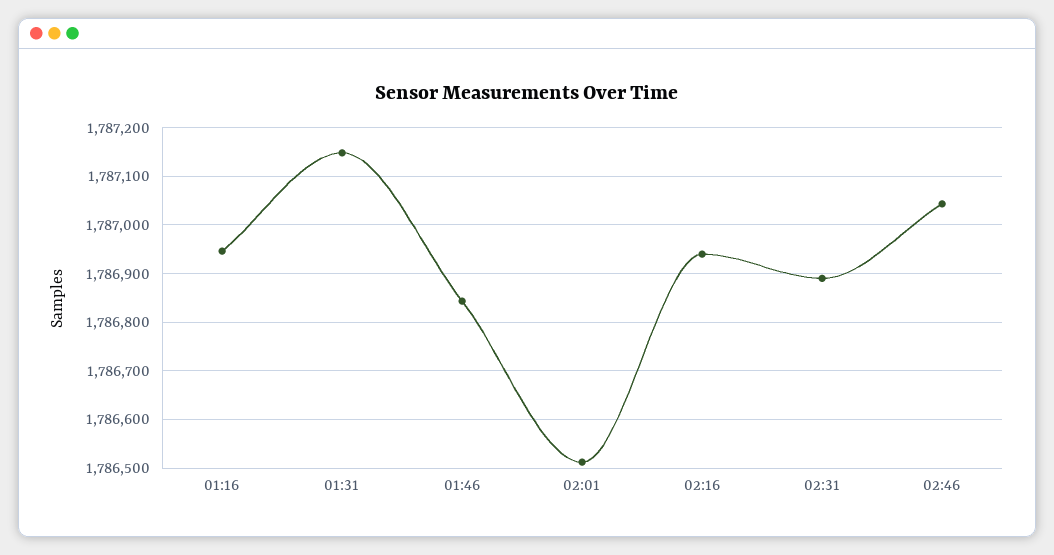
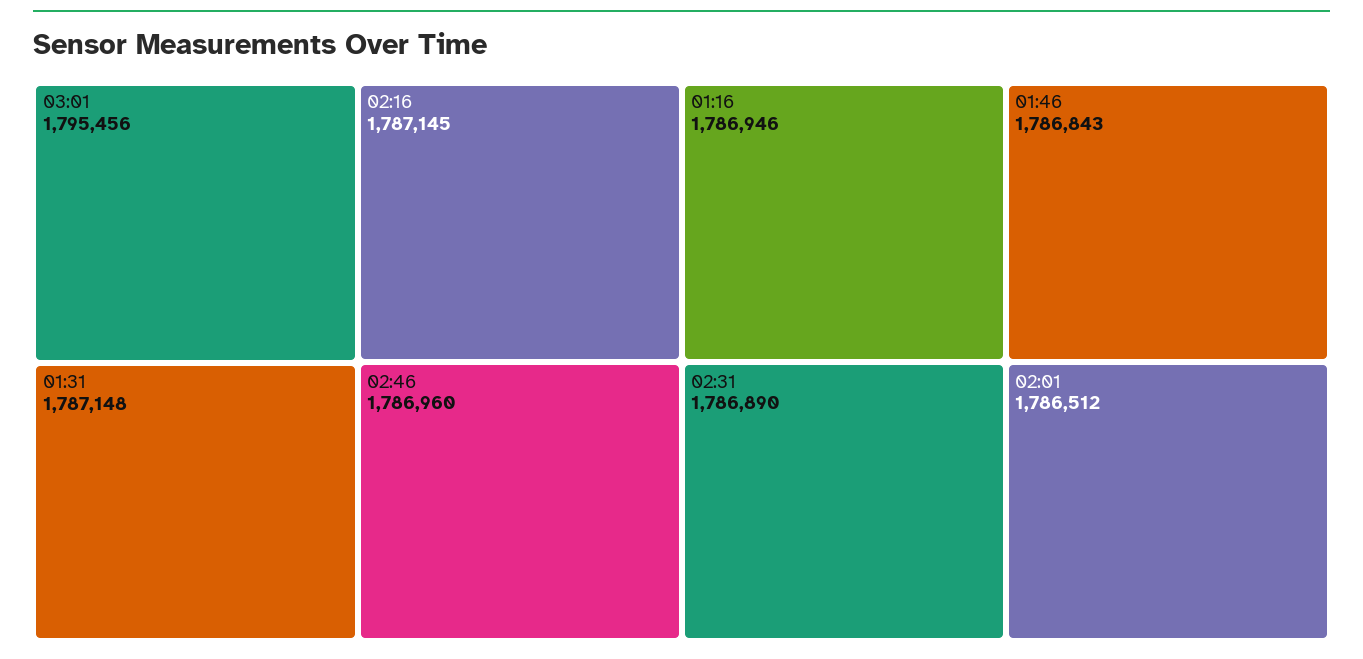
02:16: 1786940 -> 1787145
02:46: 1787040 -> 1786960
03:01: none -> 1795456

